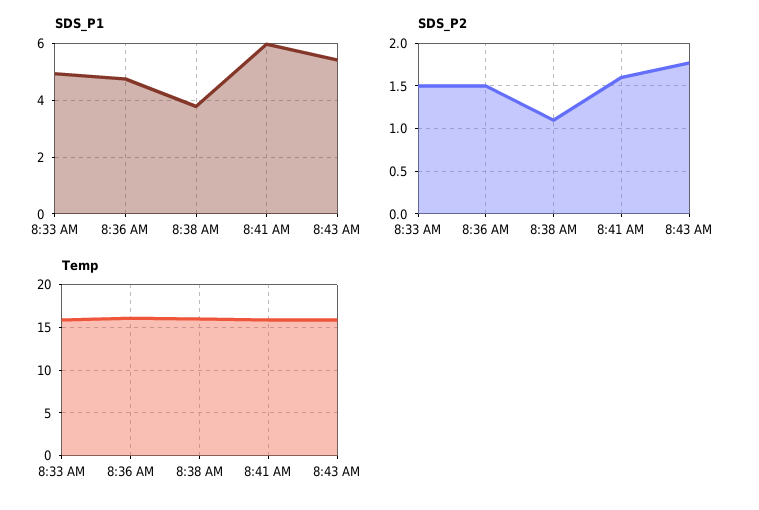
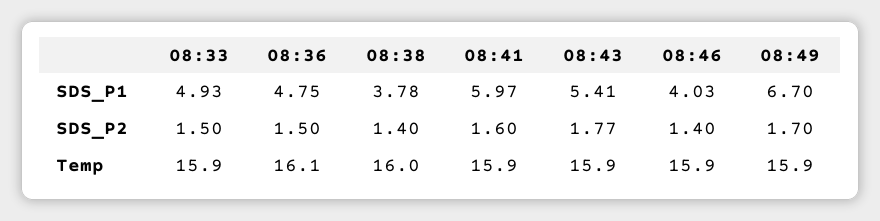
SDS_P2, 8:38 AM: 1.1 -> 1.4
SDS_P1, 08:46: none -> 4.03
SDS_P1, 08:49: none -> 6.7
SDS_P2, 08:46: none -> 1.4
SDS_P2, 08:49: none -> 1.7
Temp, 08:46: none -> 15.9
Temp, 08:49: none -> 15.9

